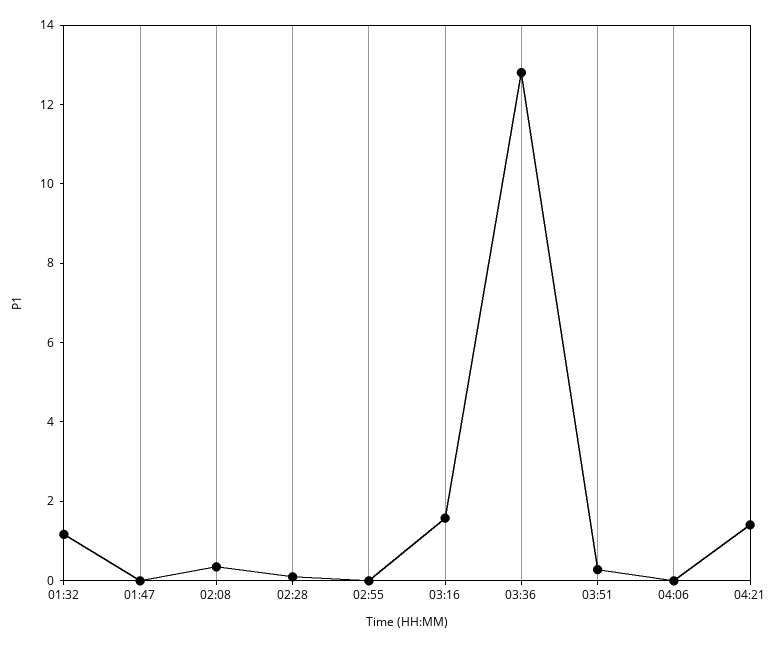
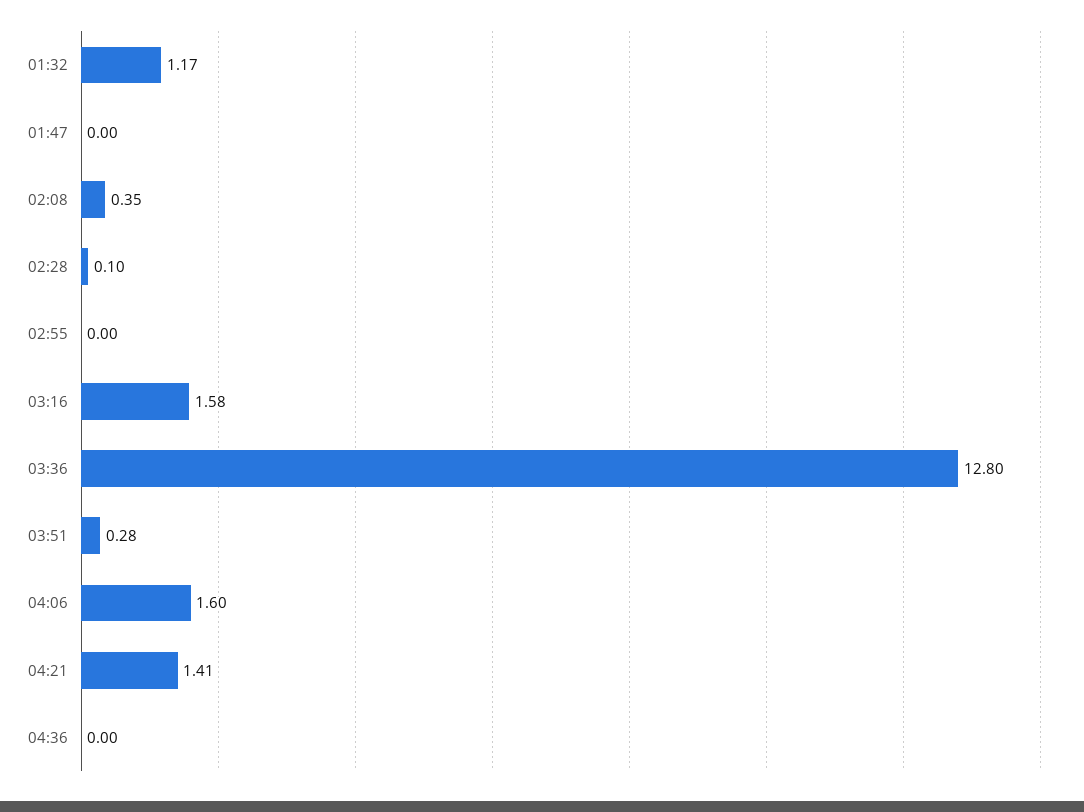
04:06: 0 -> 1.6
04:36: none -> 0

